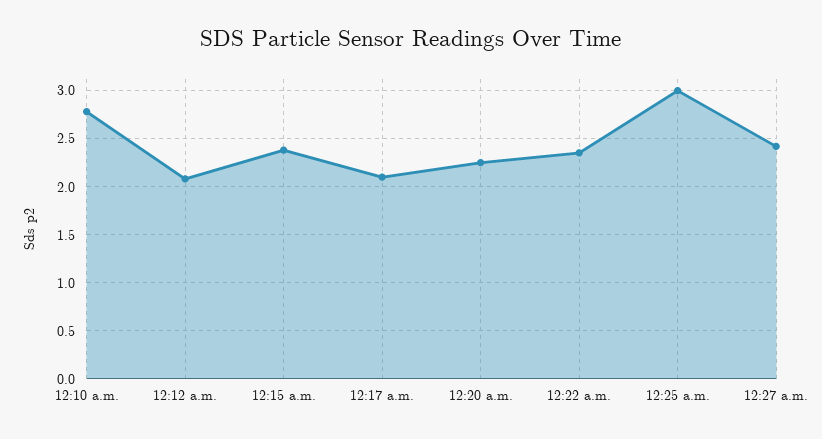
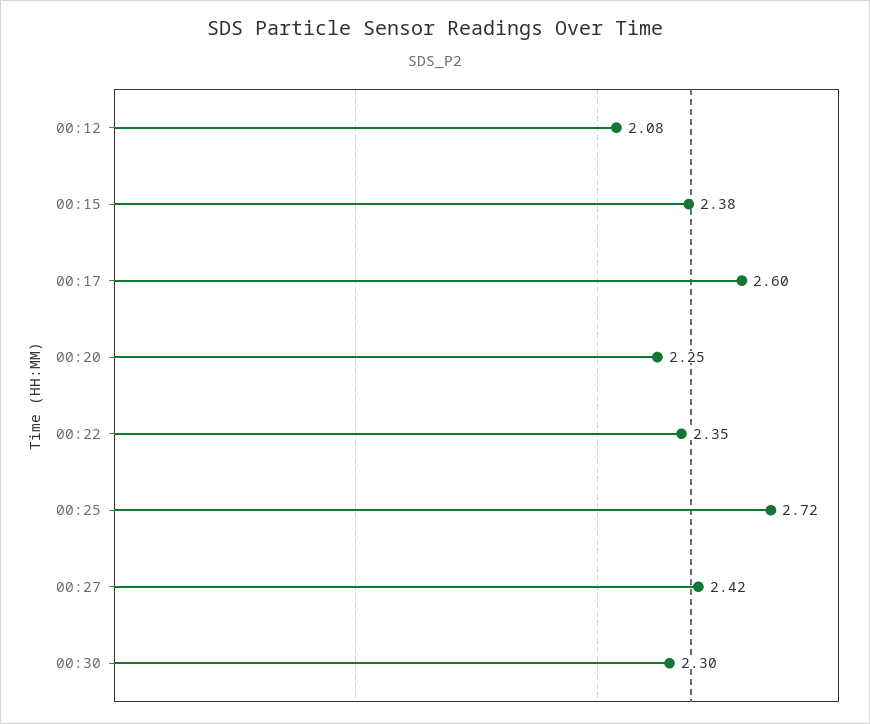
12:10 a.m.: 2.8 -> none
12:17 a.m.: 2.1 -> 2.6
12:25 a.m.: 3 -> 2.72
00:30: none -> 2.3

